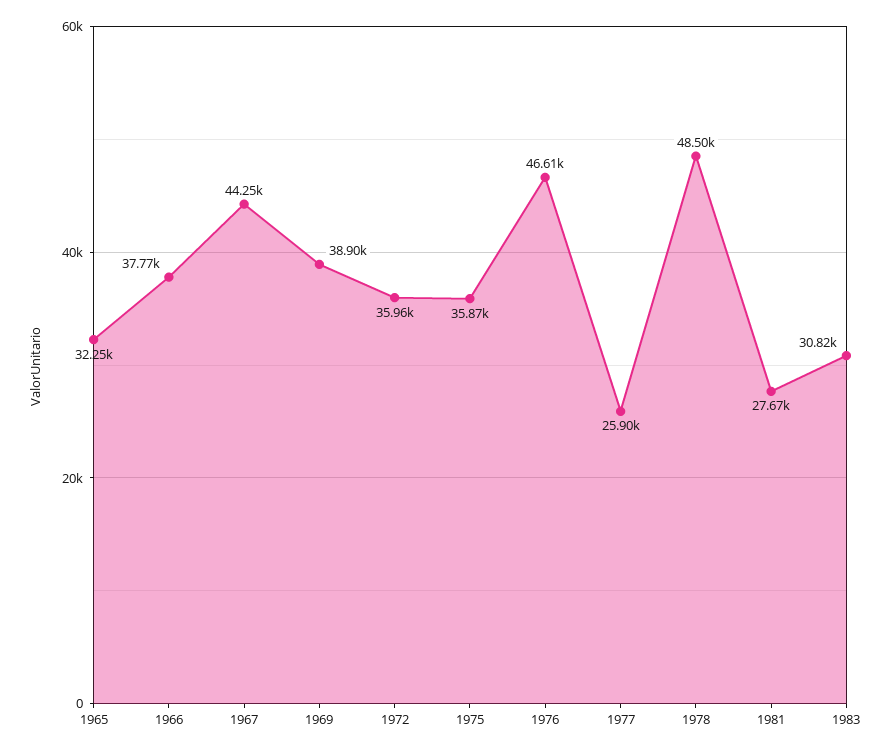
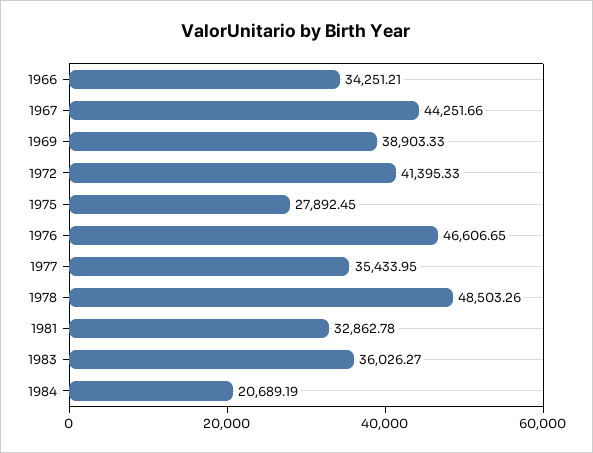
1965: 32250 -> none
1966: 37770 -> 34251.21
1972: 35960 -> 41395.33
1975: 35870 -> 27892.45
1977: 25900 -> 35433.95
1981: 27670 -> 32862.78
1983: 30820 -> 36026.27
1984: none -> 20689.19

